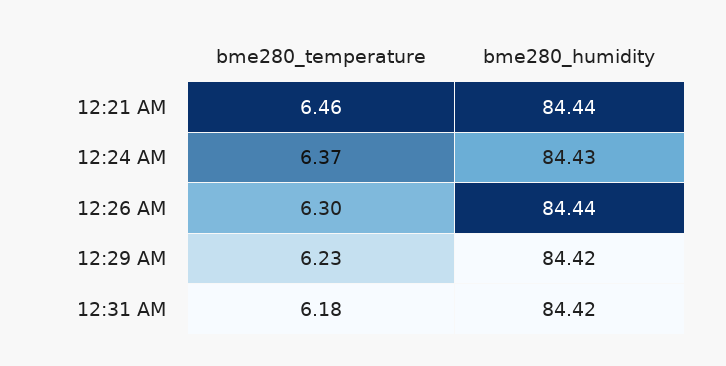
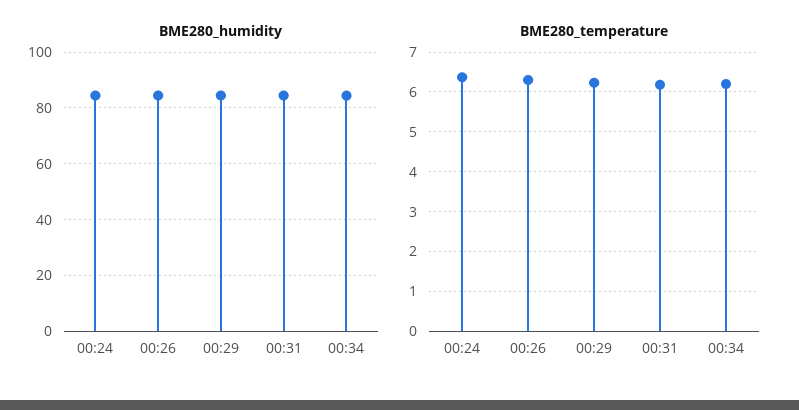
bme280_temperature, 12:21 AM: 6.46 -> none
bme280_humidity, 12:21 AM: 84.44 -> none
bme280_humidity, 00:34: none -> 85
bme280_temperature, 00:34: none -> 6.2

